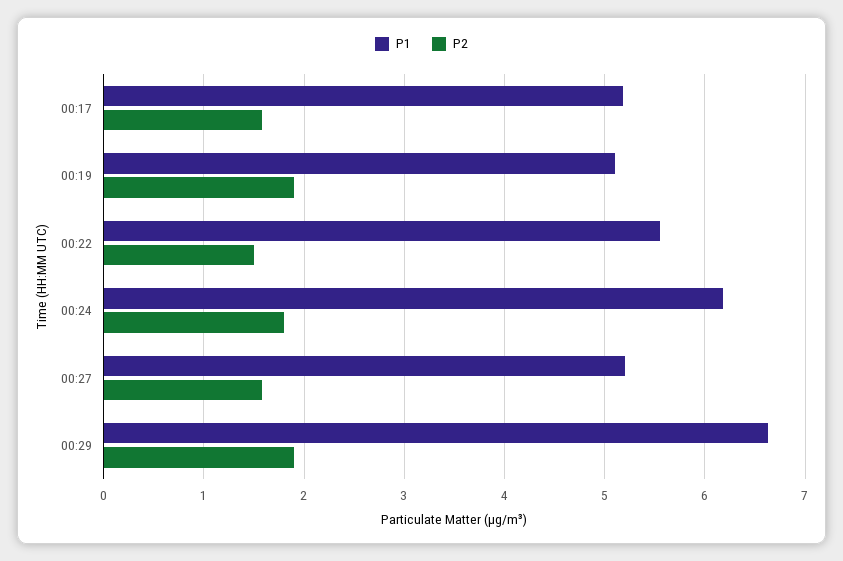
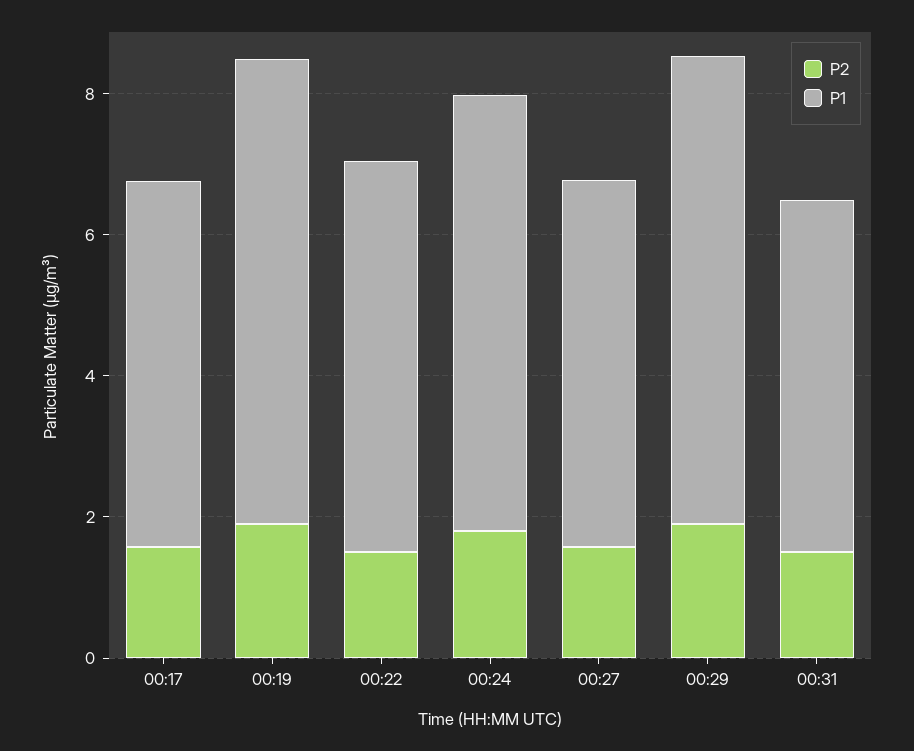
P1, 00:19: 5.1 -> 6.5
P2, 00:31: none -> 1.5
P1, 00:31: none -> 5

